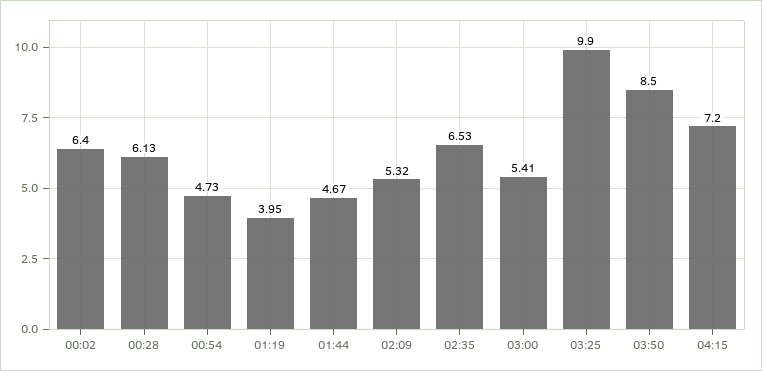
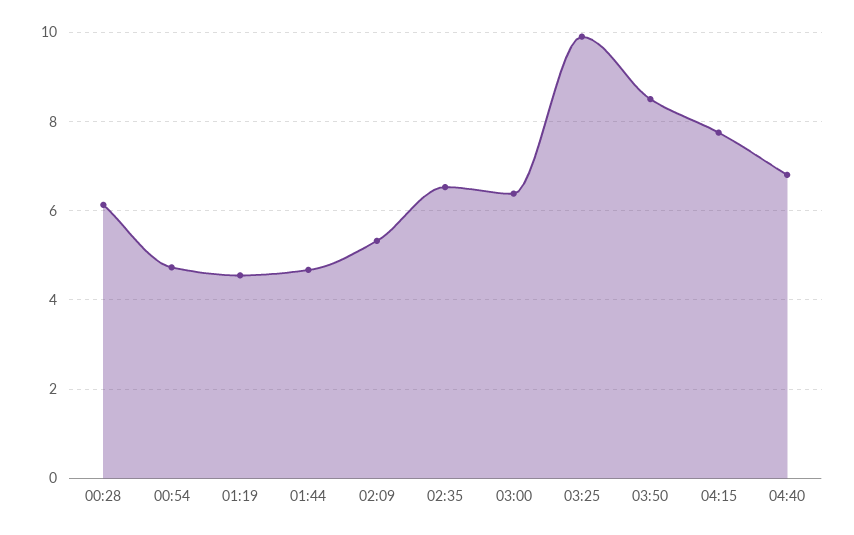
00:02: 6.4 -> none
01:19: 3.95 -> 4.6
03:00: 5.41 -> 6.4
04:15: 7.2 -> 7.8
04:40: none -> 6.8

